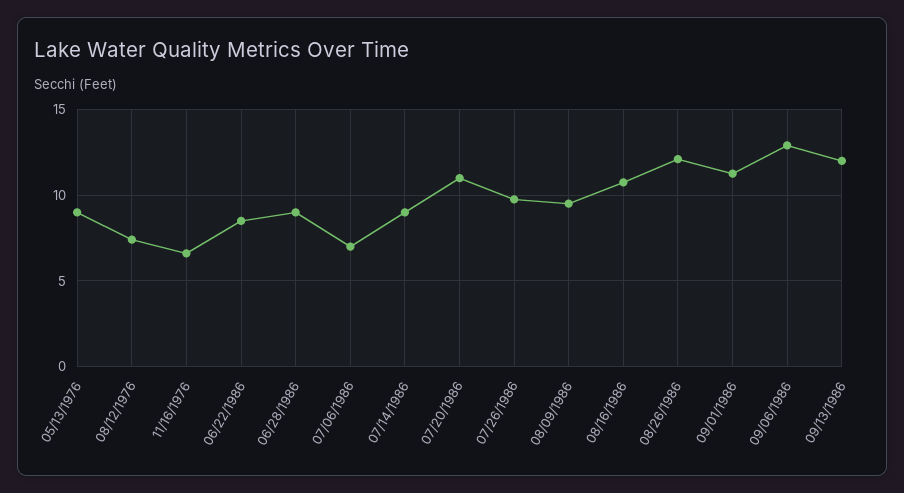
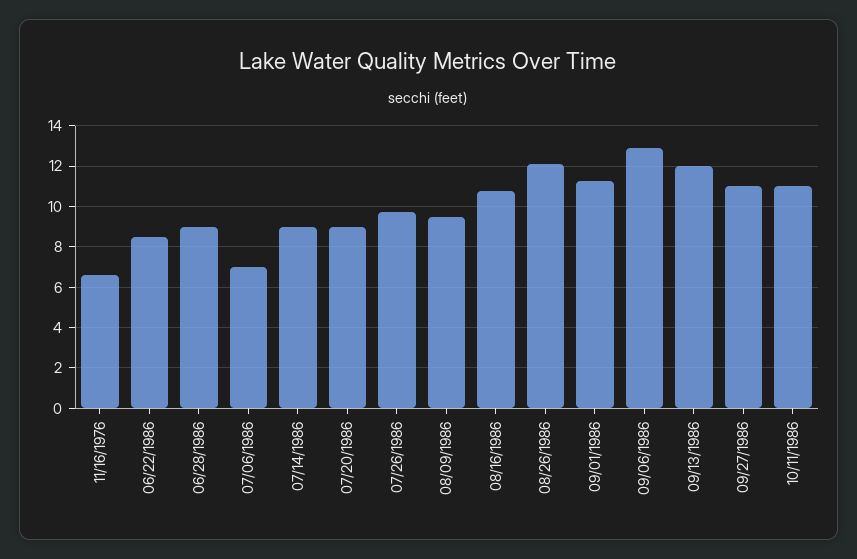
05/13/1976: 9 -> none
08/12/1976: 7.5 -> none
07/20/1986: 11 -> 9
09/27/1986: none -> 11
10/11/1986: none -> 11

